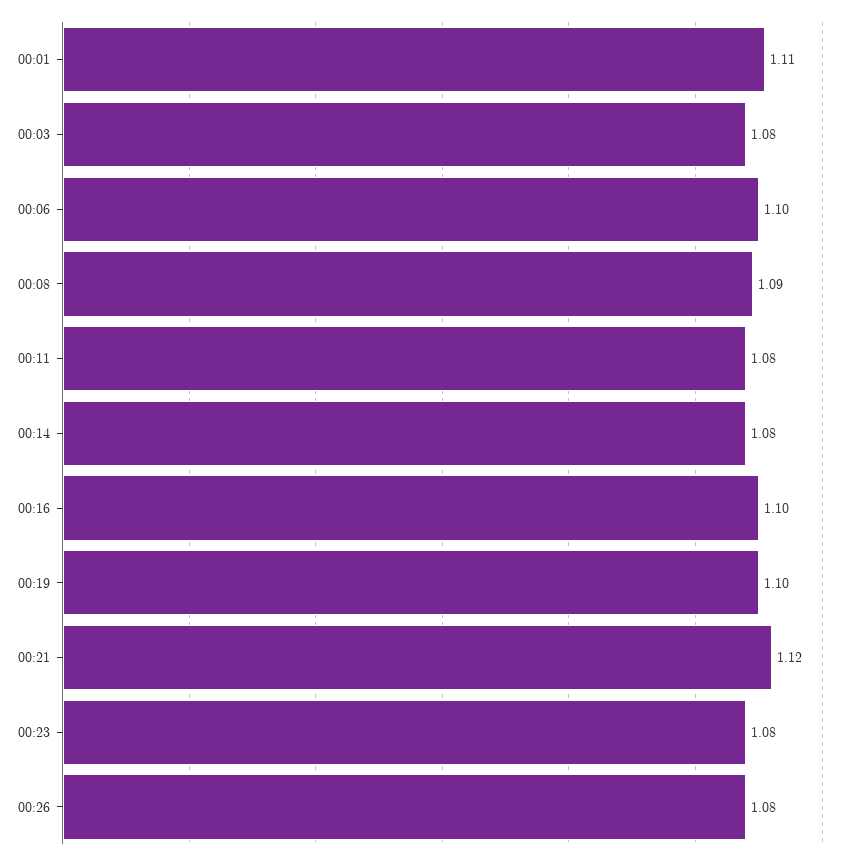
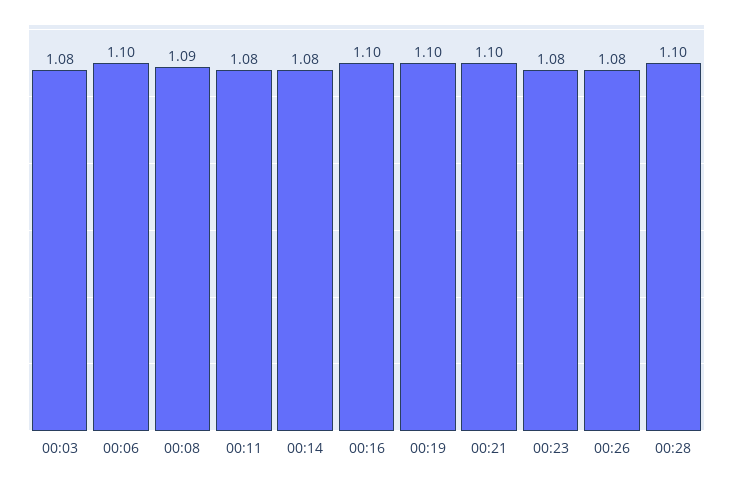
00:01: 1.11 -> none
00:21: 1.12 -> 1.1
00:28: none -> 1.1

